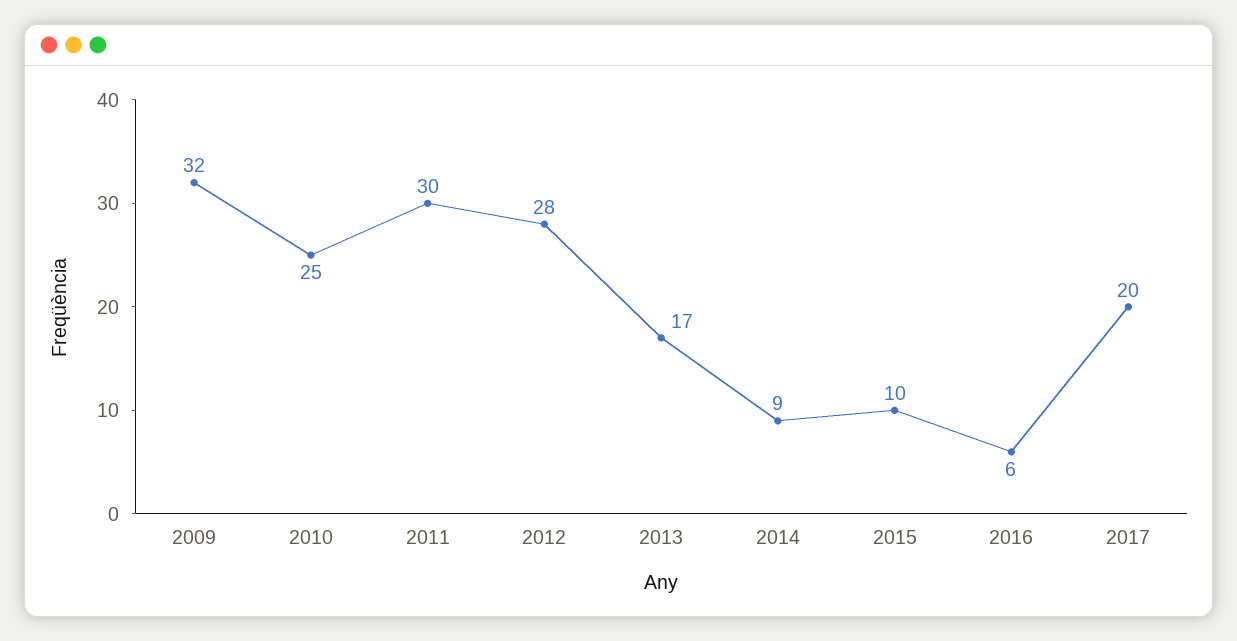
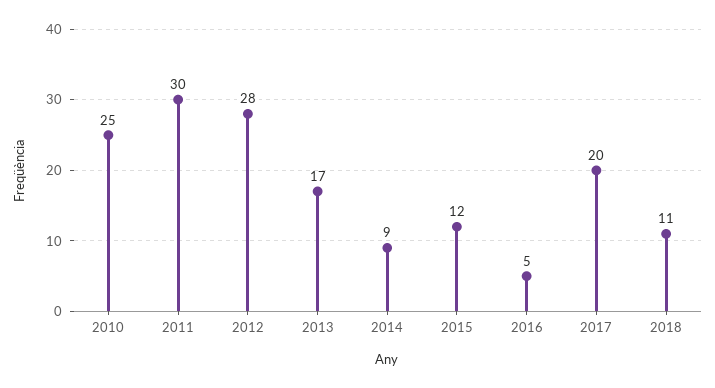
2009: 32 -> none
2015: 10 -> 12
2016: 6 -> 5
2018: none -> 11

